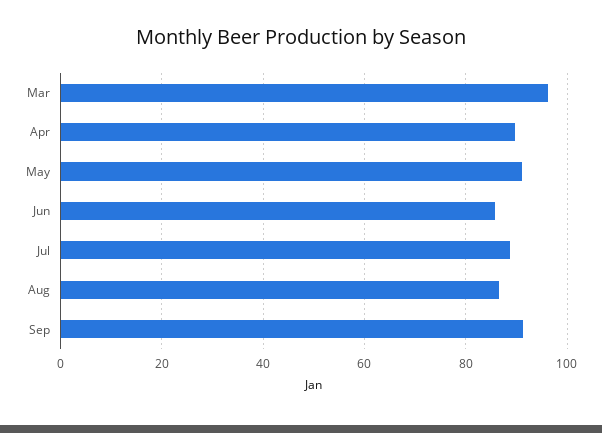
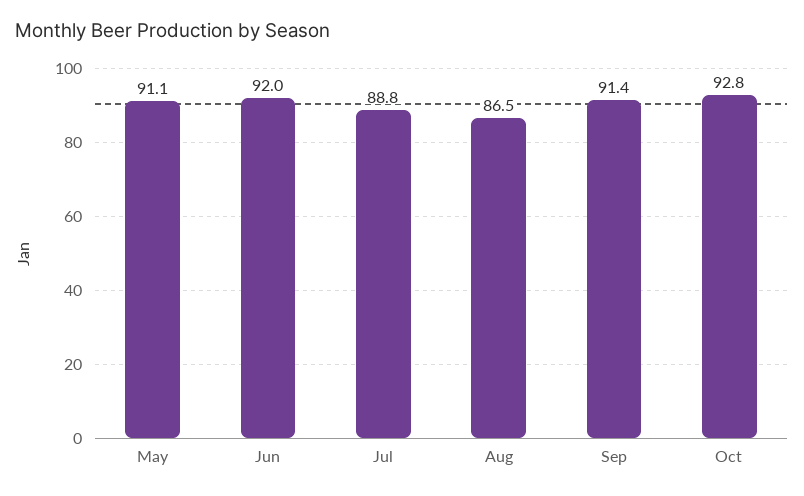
Mar: 96 -> none
Apr: 90 -> none
Jun: 86 -> 92
Oct: none -> 92.8

